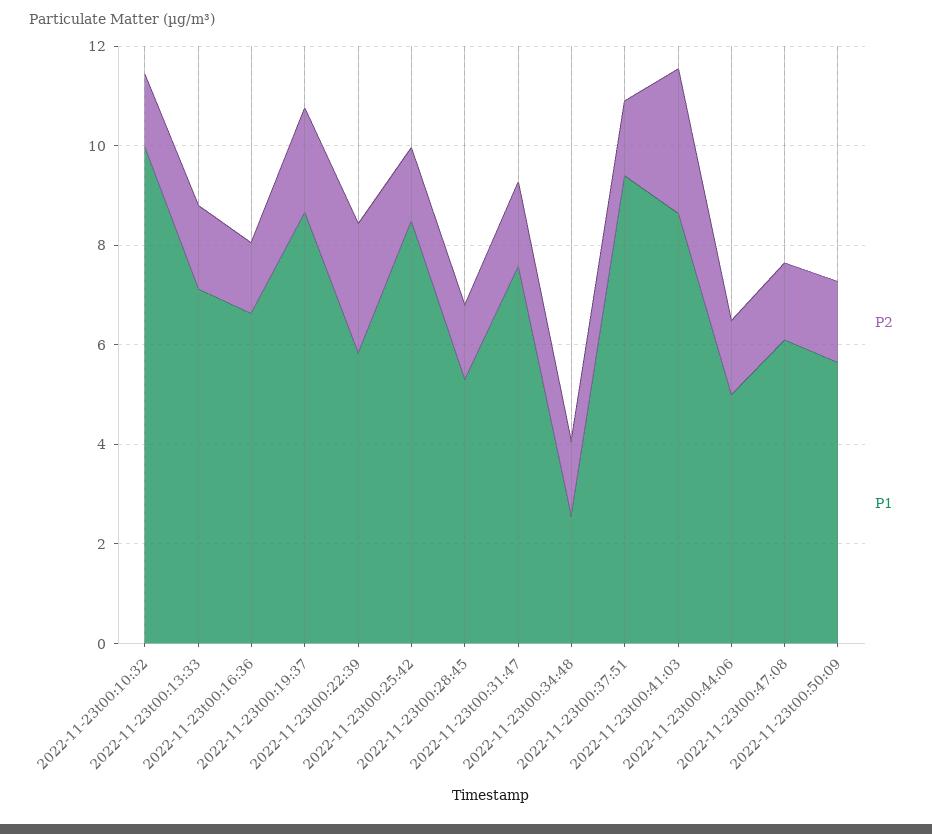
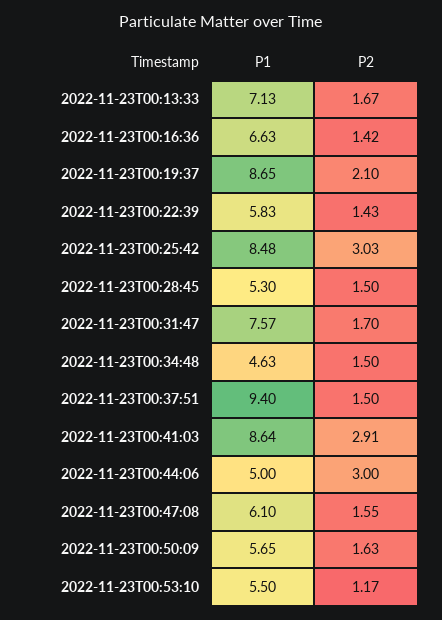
P2, 2022-11-23t00:10:32: 1.5 -> none
P1, 2022-11-23t00:10:32: 10 -> none
P2, 2022-11-23t00:22:39: 2.5 -> 1.43
P2, 2022-11-23t00:25:42: 1.5 -> 3.03
P1, 2022-11-23t00:34:48: 2.5 -> 4.63
P2, 2022-11-23t00:44:06: 1.5 -> 3
P1, 2022-11-23T00:53:10: none -> 5.5
P2, 2022-11-23T00:53:10: none -> 1.17

